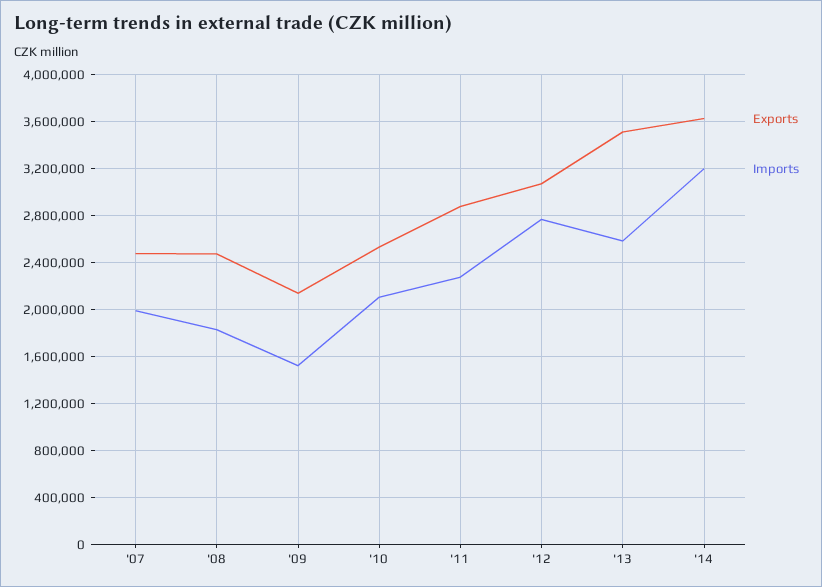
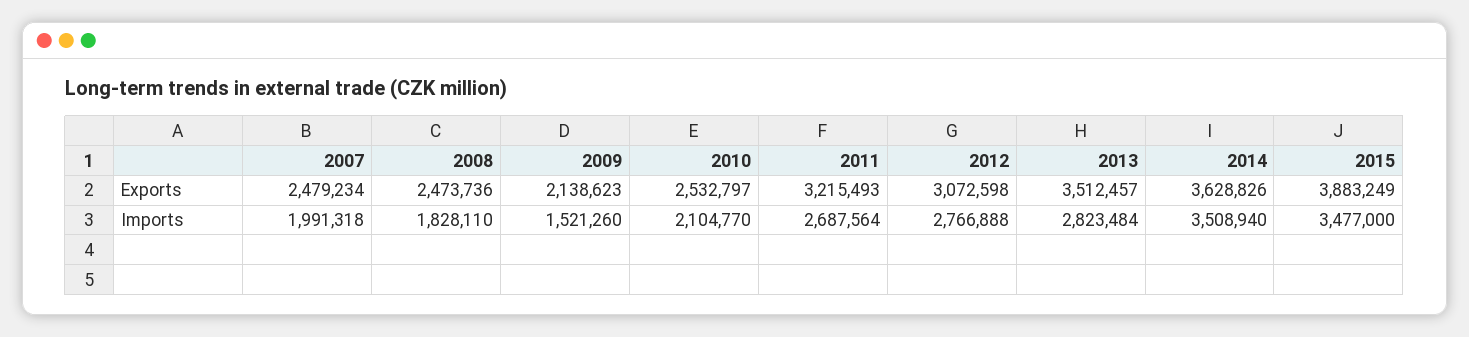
Exports, '11: 2900000 -> 3215493
Imports, '11: 2300000 -> 2687564
Imports, '13: 2600000 -> 2823484
Imports, '14: 3200000 -> 3508940
Exports, 2015: none -> 3883249
Imports, 2015: none -> 3477000

